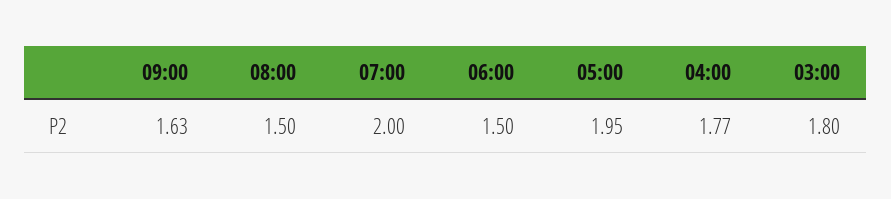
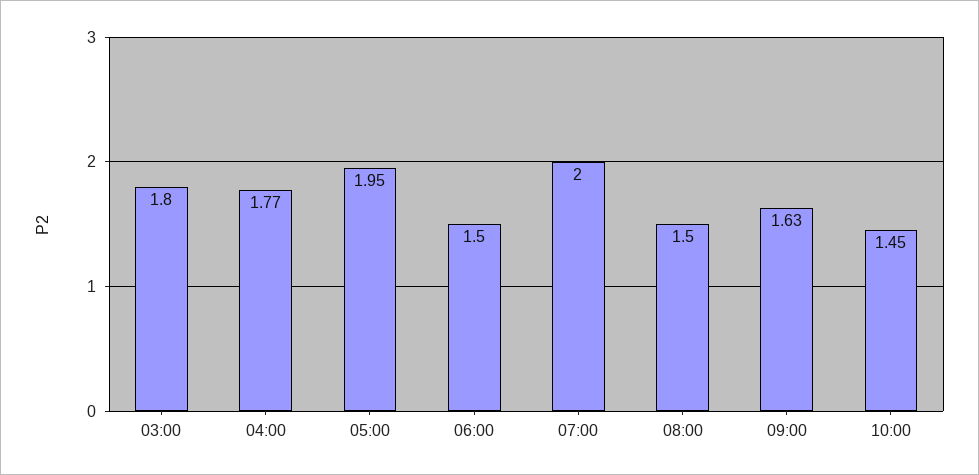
10:00: none -> 1.45

